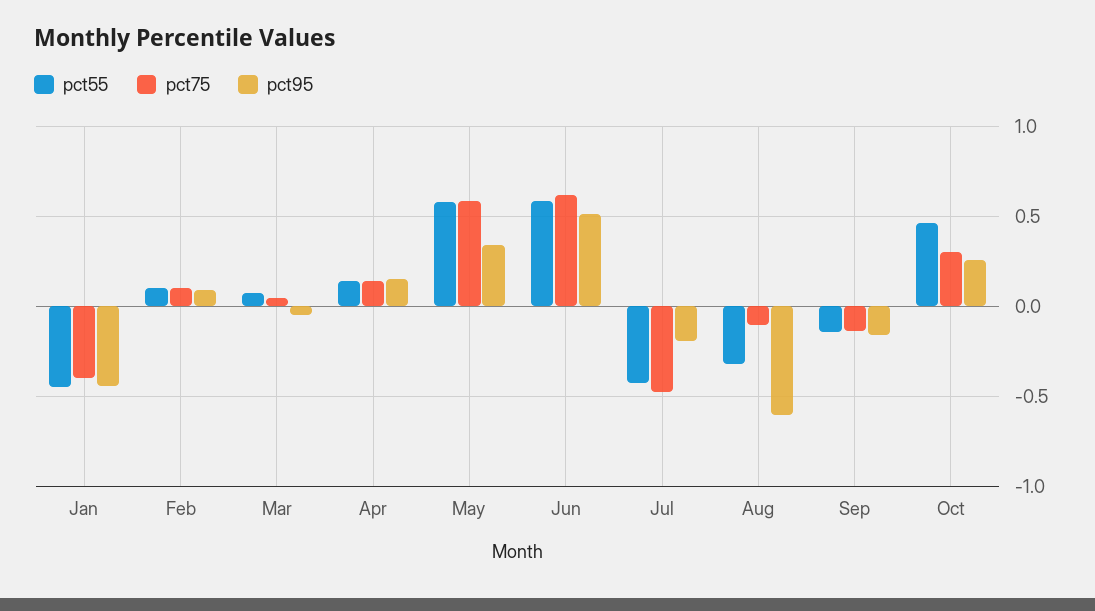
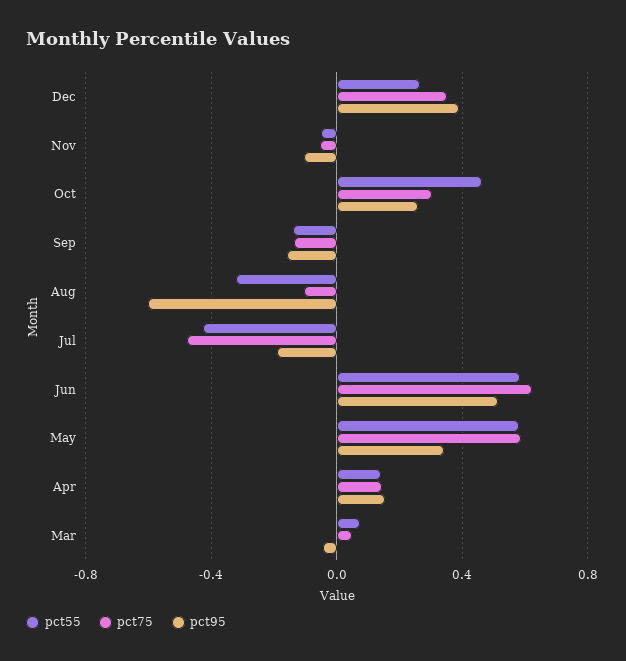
pct55, Jan: -0.45 -> none
pct75, Jan: -0.4 -> none
pct95, Jan: -0.45 -> none
pct55, Feb: 0.1 -> none
pct75, Feb: 0.1 -> none
pct95, Feb: 0.1 -> none
pct55, Dec: none -> 0.25
pct75, Dec: none -> 0.35
pct95, Dec: none -> 0.4
pct55, Nov: none -> -0.05
pct75, Nov: none -> -0.05
pct95, Nov: none -> -0.1

